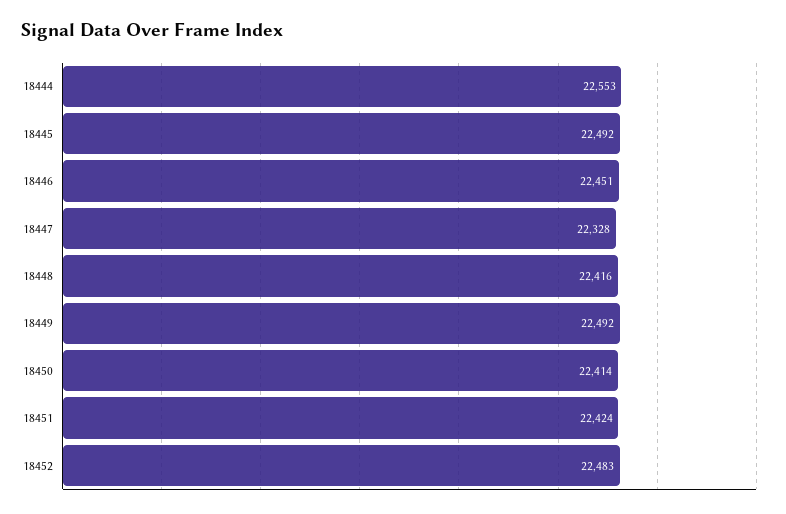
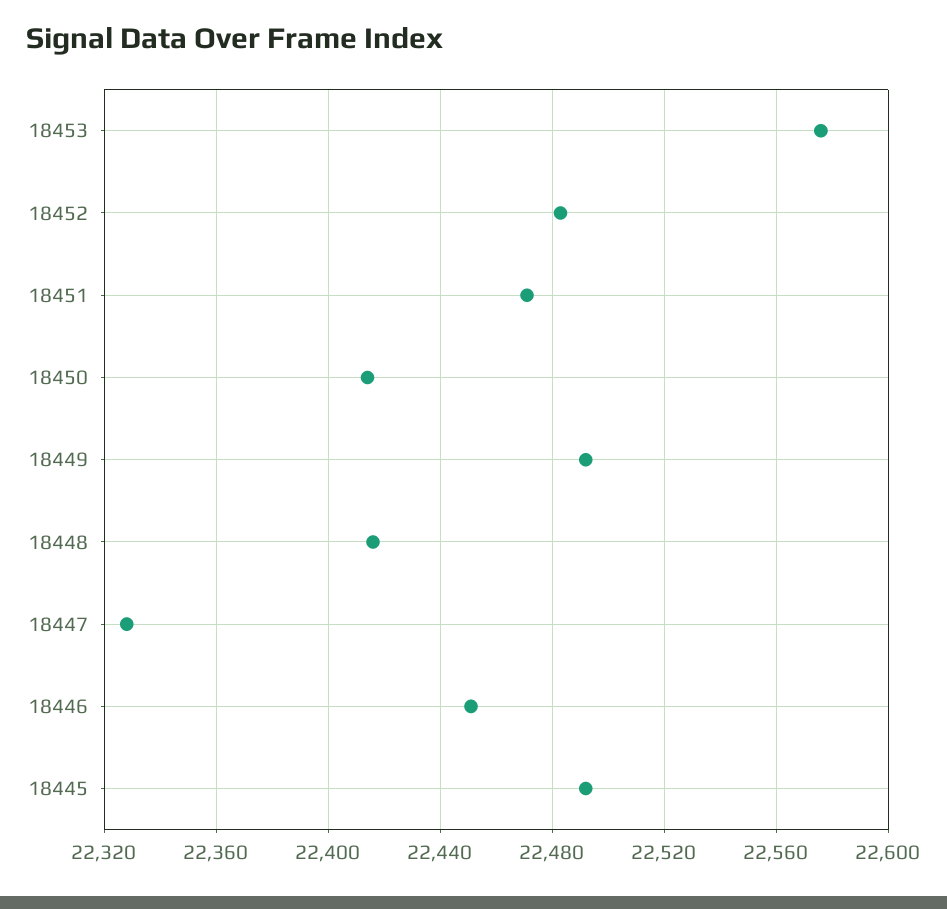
18444: 22553 -> none
18451: 22424 -> 22470
18453: none -> 22575

